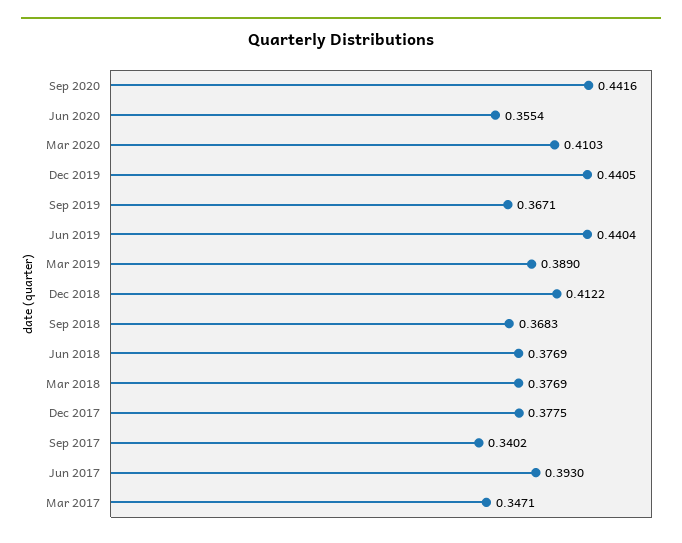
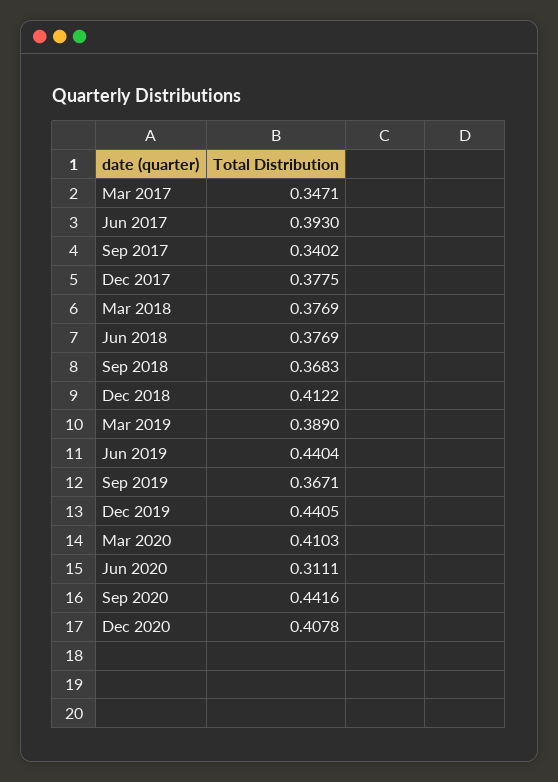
Jun 2020: 0.3554 -> 0.3111
Dec 2020: none -> 0.4078

